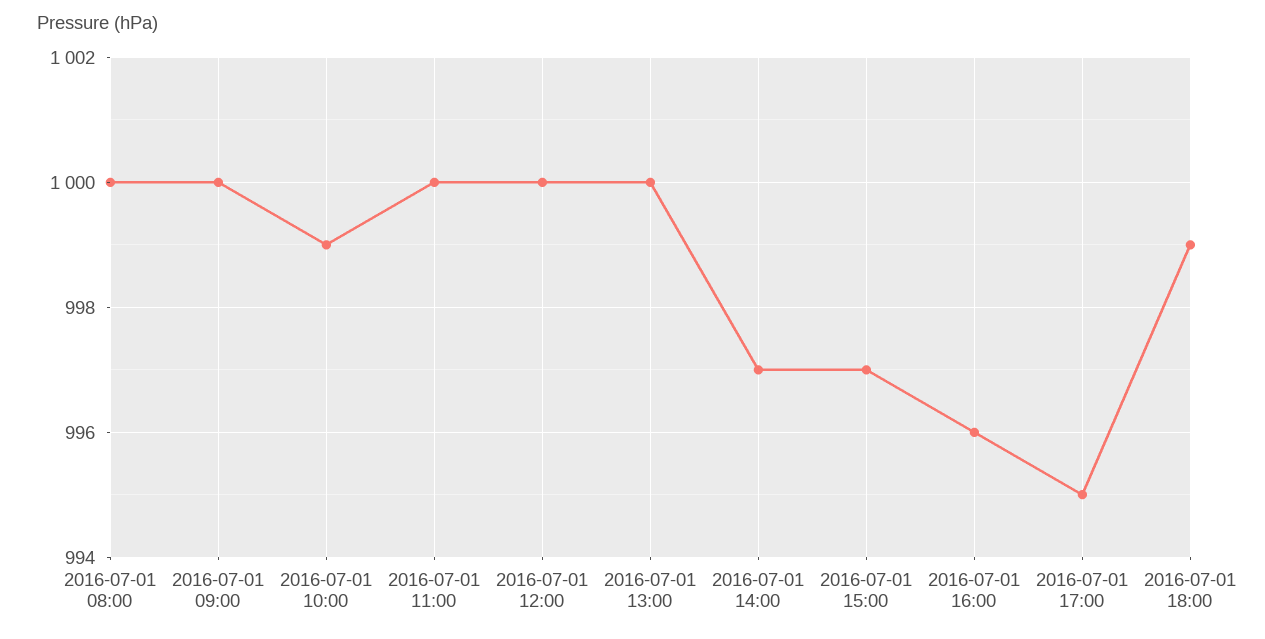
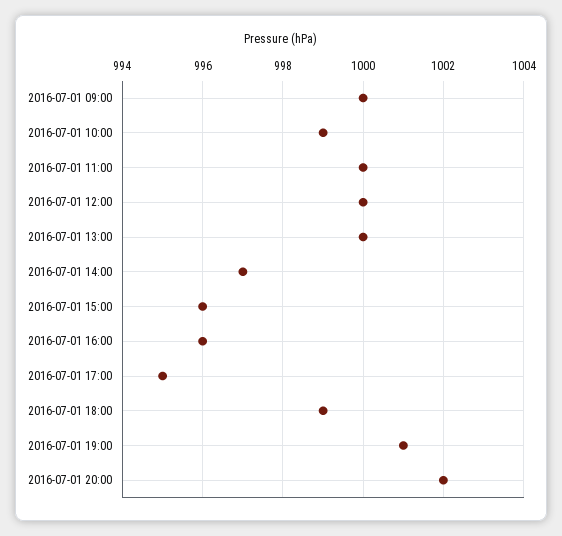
2016-07-01 08:00: 1000 -> none
2016-07-01 15:00: 997 -> 996
2016-07-01 19:00: none -> 1001
2016-07-01 20:00: none -> 1002

